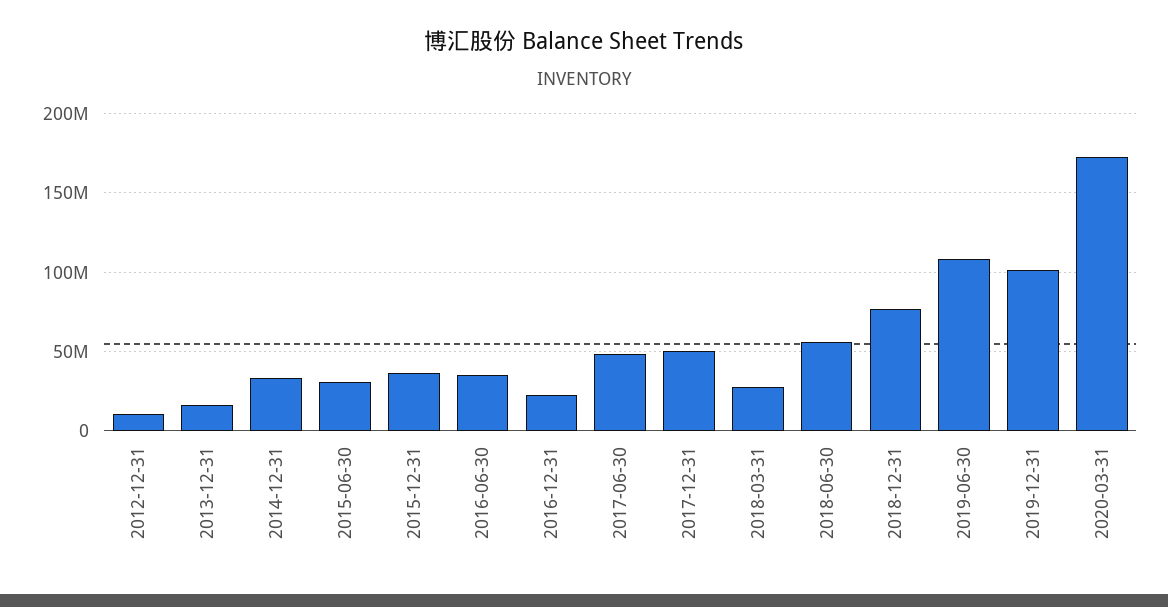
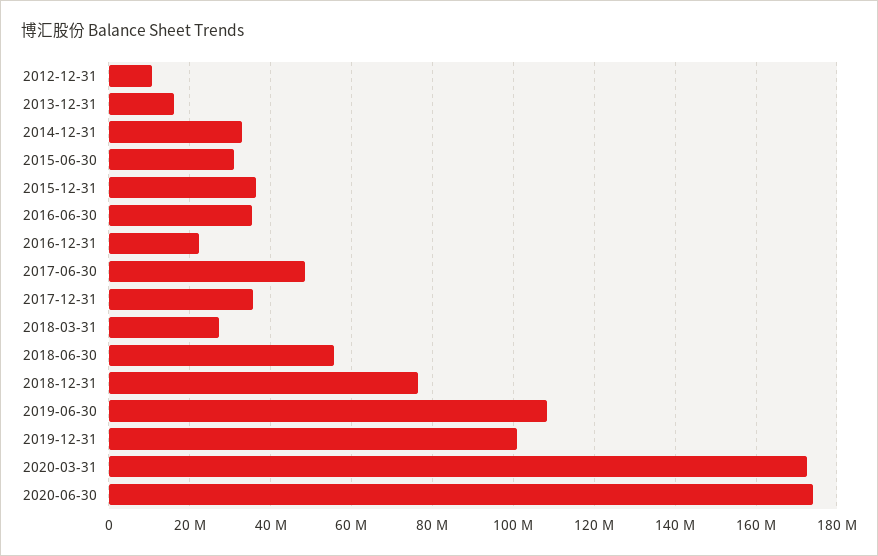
2017-12-31: 50000000 -> 36000000
2020-06-30: none -> 174000000

